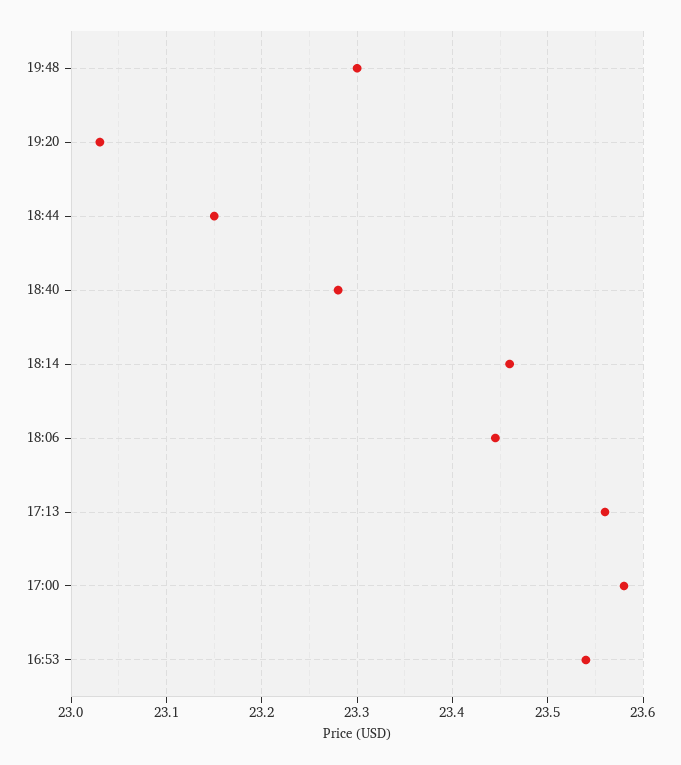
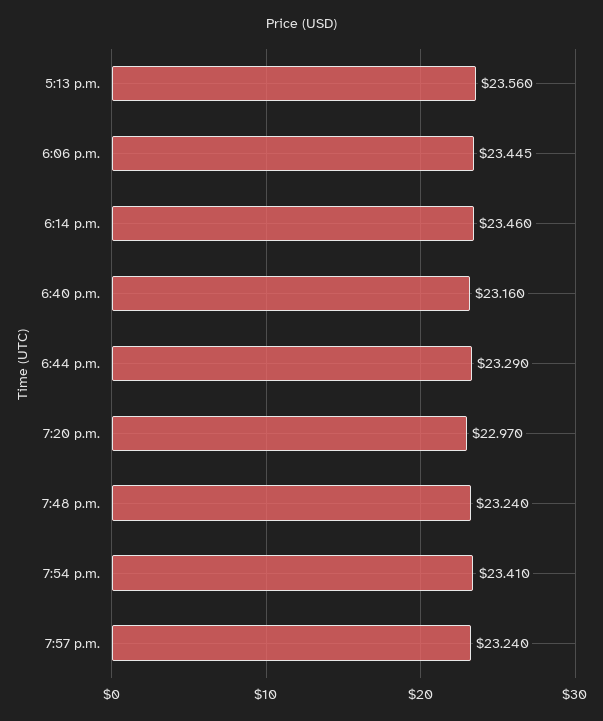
19:48: 23.3 -> 23.24
19:20: 23.03 -> 22.97
18:44: 23.15 -> 23.29
18:40: 23.28 -> 23.16
17:00: 23.58 -> none
16:53: 23.54 -> none
7:54 p.m.: none -> 23.41
7:57 p.m.: none -> 23.24

